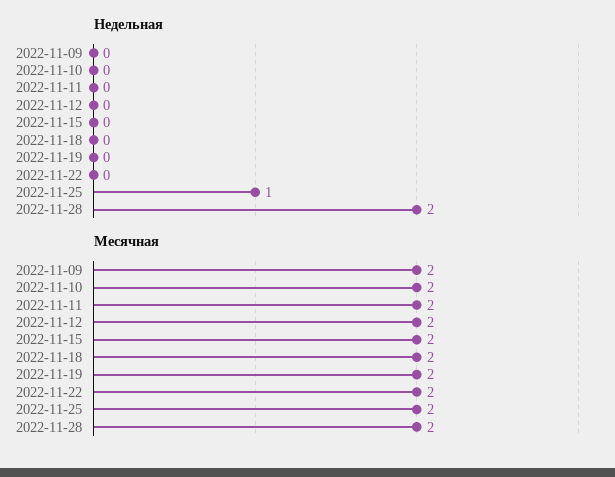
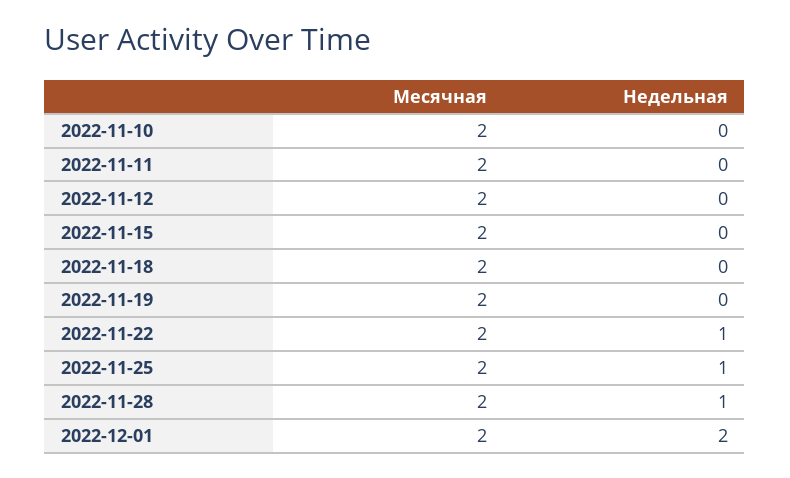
Недельная, 2022-11-09: 0 -> none
Недельная, 2022-11-22: 0 -> 1
Недельная, 2022-11-28: 2 -> 1
Месячная, 2022-11-09: 2 -> none
Месячная, 2022-12-01: none -> 2
Недельная, 2022-12-01: none -> 2

